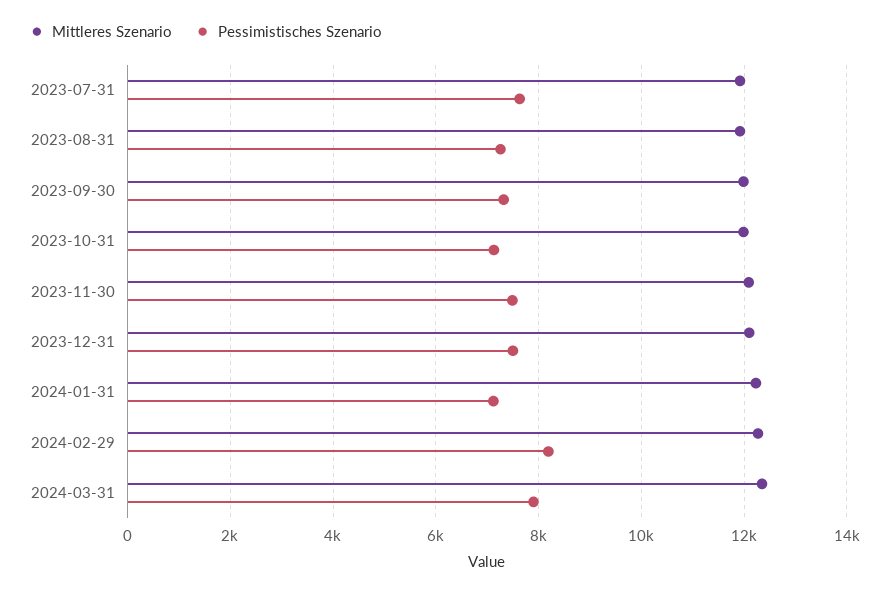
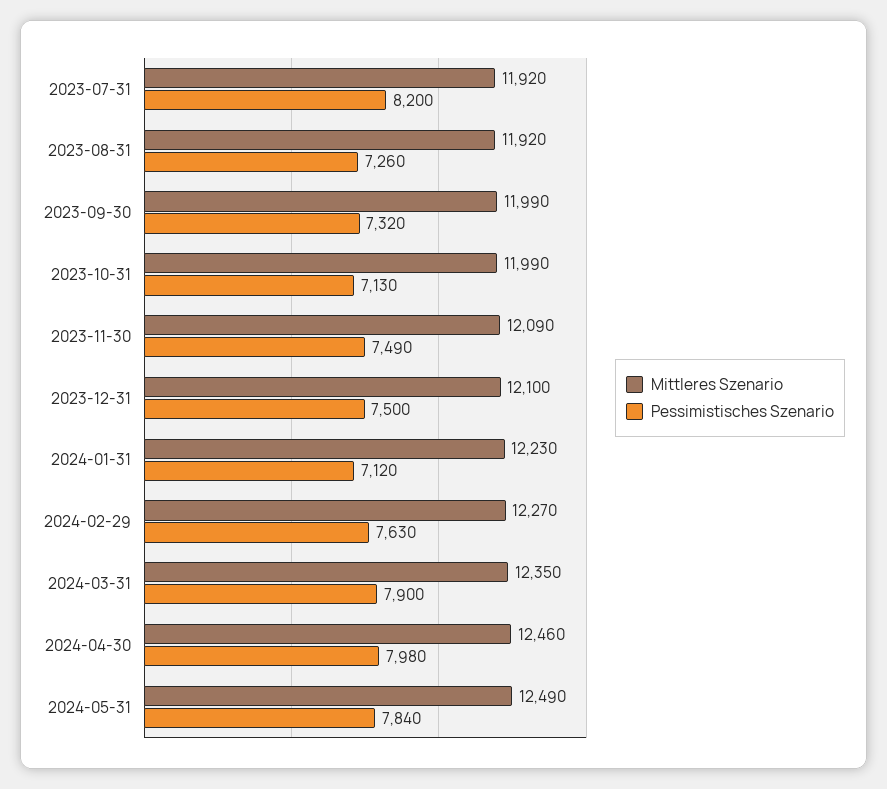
Pessimistisches Szenario, 2023-07-31: 7600 -> 8200
Pessimistisches Szenario, 2024-02-29: 8200 -> 7630
Mittleres Szenario, 2024-04-30: none -> 12460
Pessimistisches Szenario, 2024-04-30: none -> 7980
Mittleres Szenario, 2024-05-31: none -> 12490
Pessimistisches Szenario, 2024-05-31: none -> 7840

